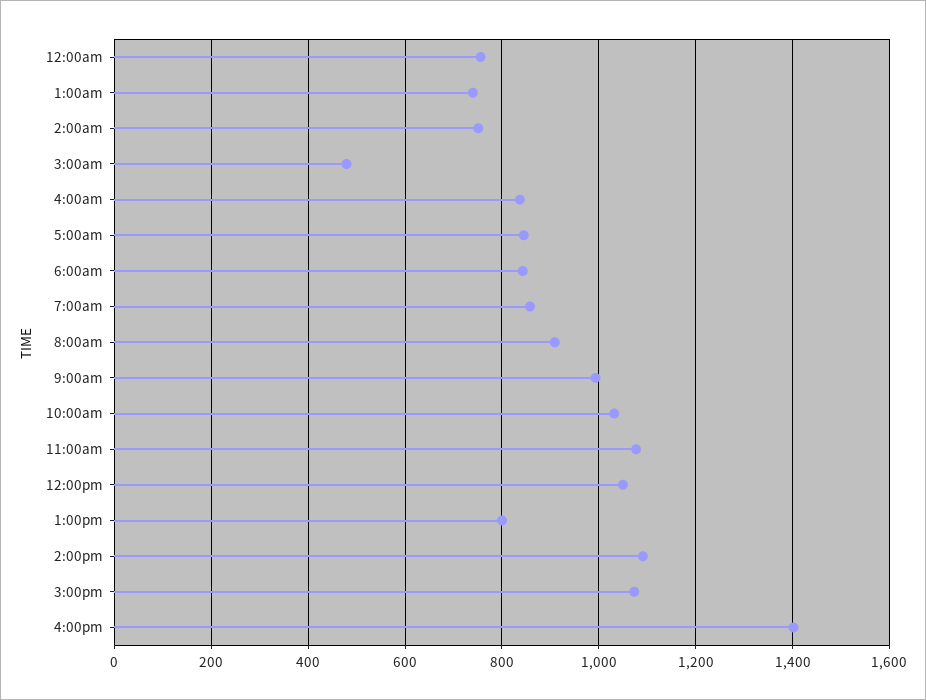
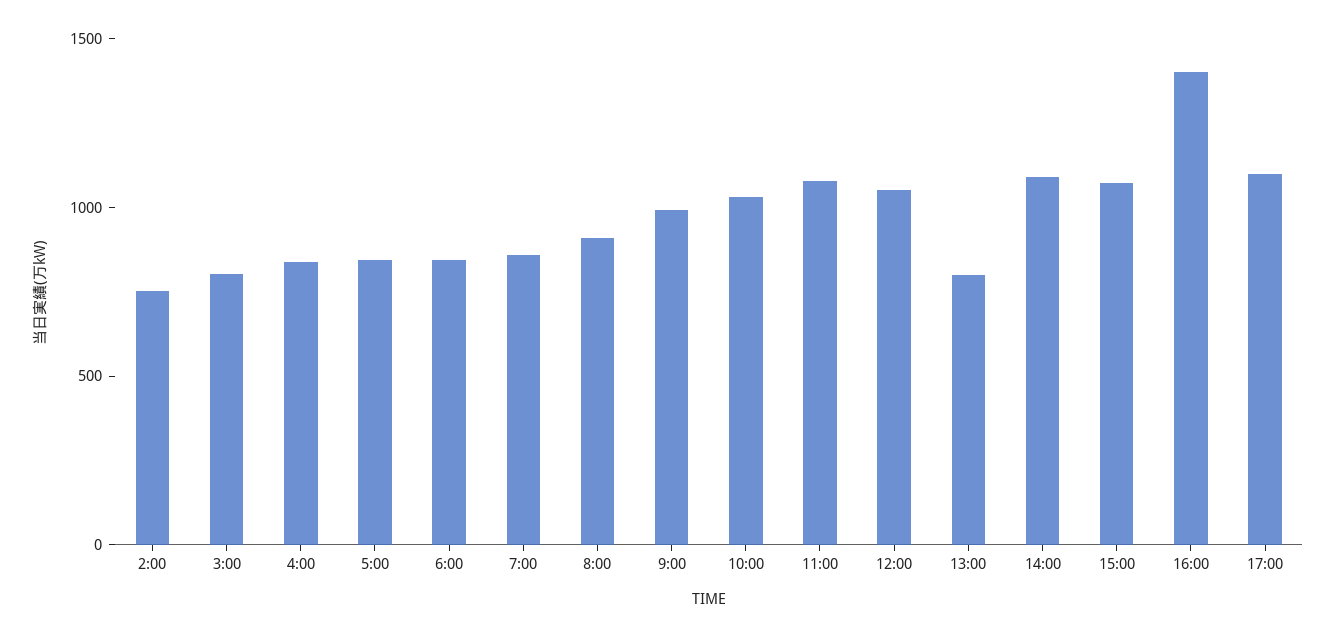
12:00am: 760 -> none
1:00am: 740 -> none
3:00am: 480 -> 800
17:00: none -> 1100

